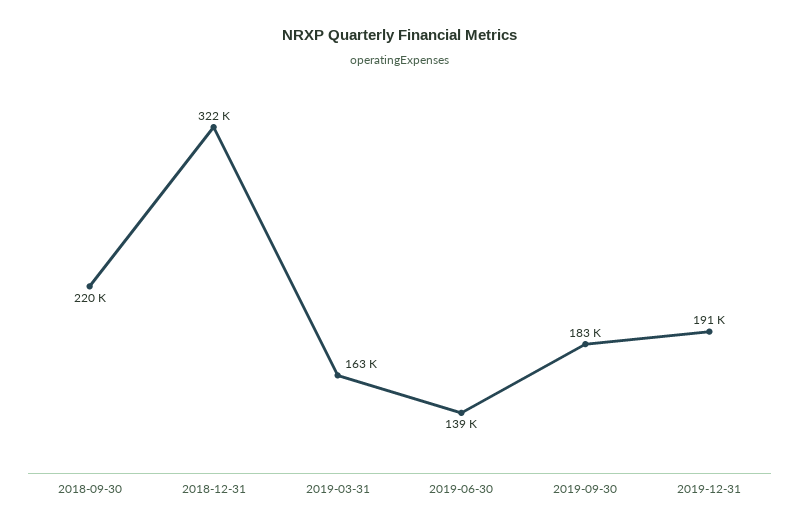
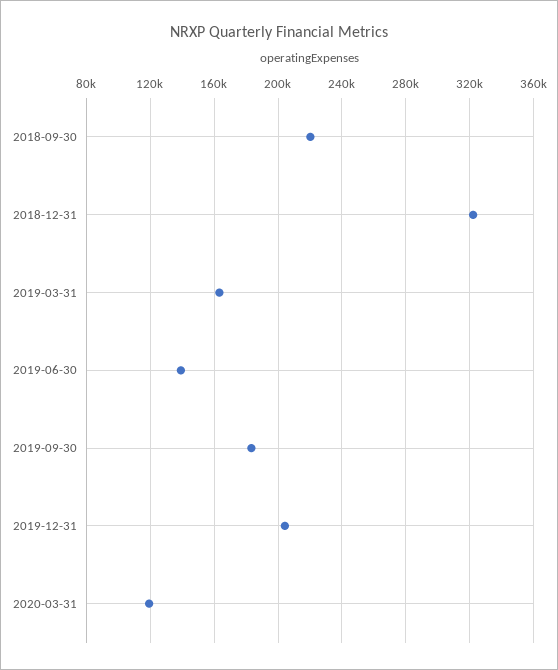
2019-12-31: 191000 -> 205000
2020-03-31: none -> 120000

